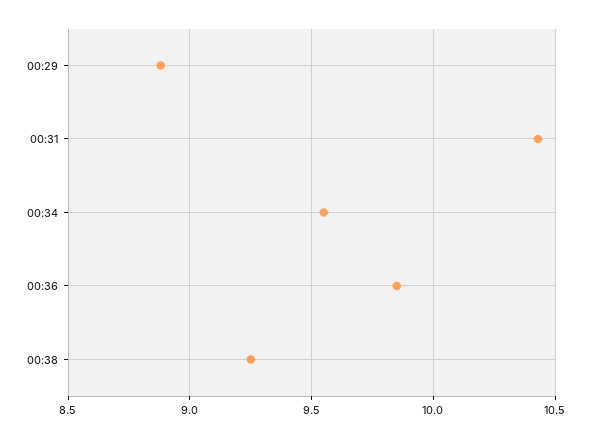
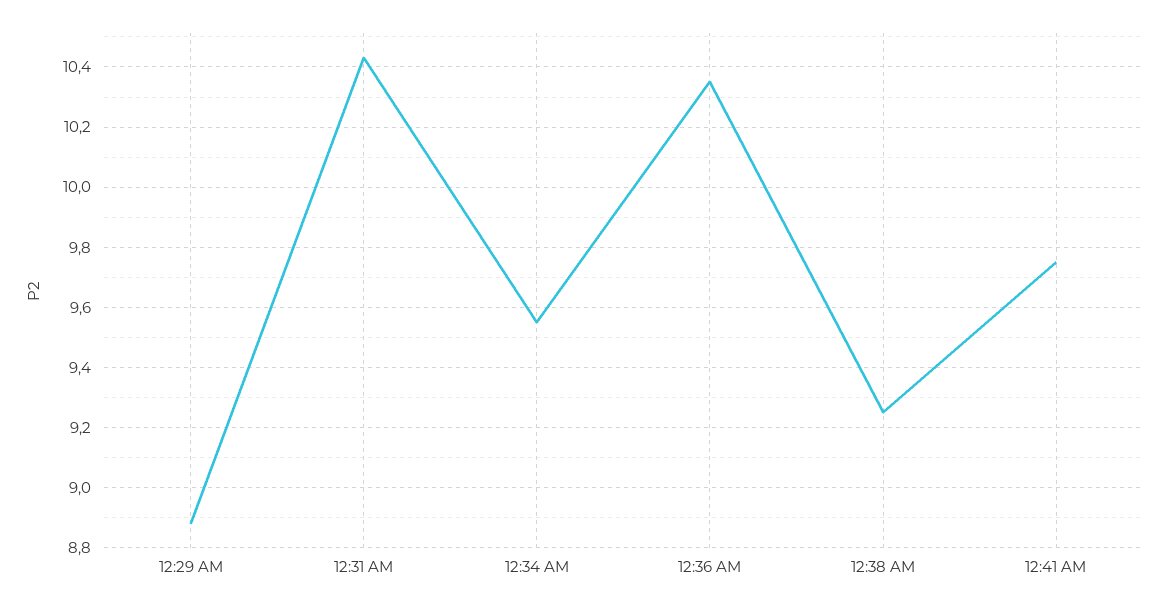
00:36: 9.85 -> 10.35
12:41 AM: none -> 9.75

